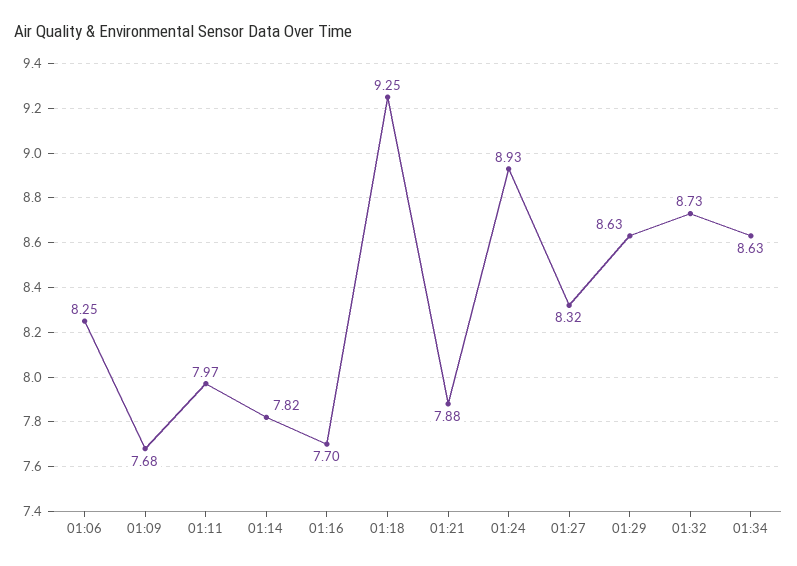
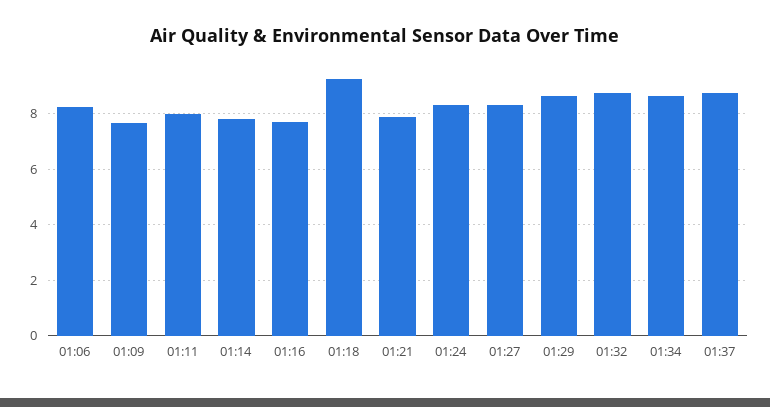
01:24: 8.93 -> 8.25
01:37: none -> 8.75

